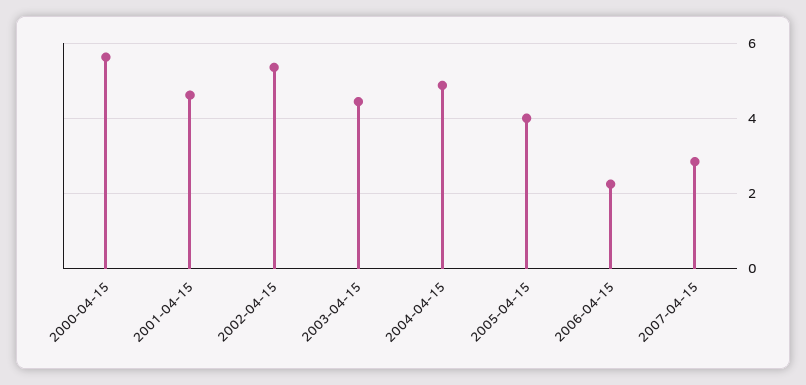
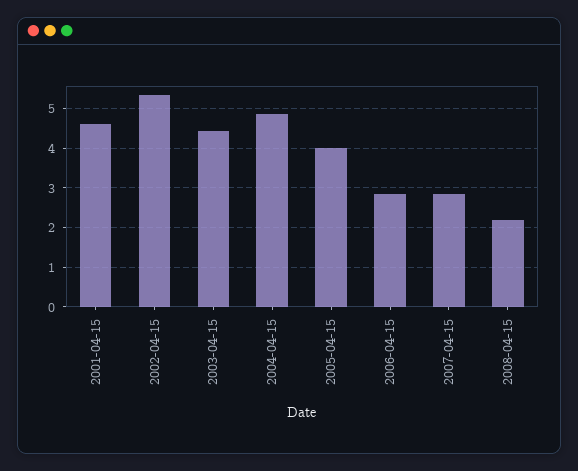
2000-04-15: 5.6 -> none
2006-04-15: 2.2 -> 2.8
2008-04-15: none -> 2.2

